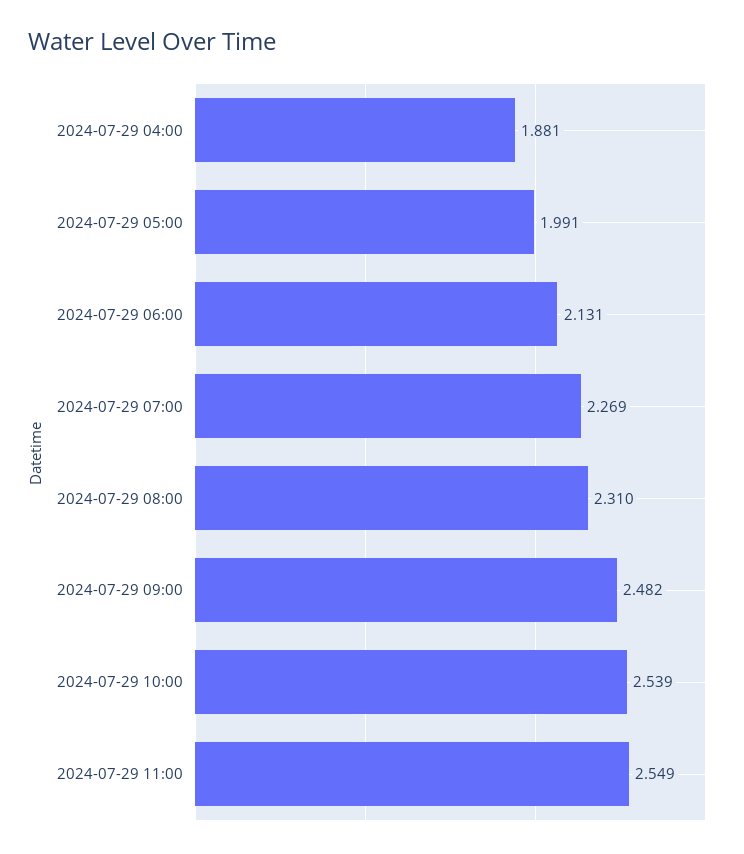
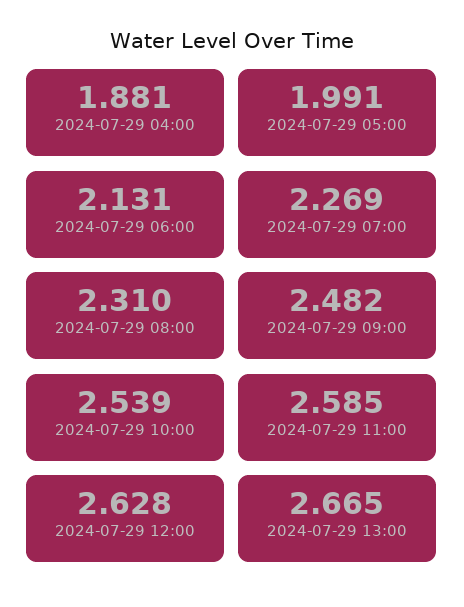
2024-07-29 11:00: 2.549 -> 2.585
2024-07-29 12:00: none -> 2.628
2024-07-29 13:00: none -> 2.665

